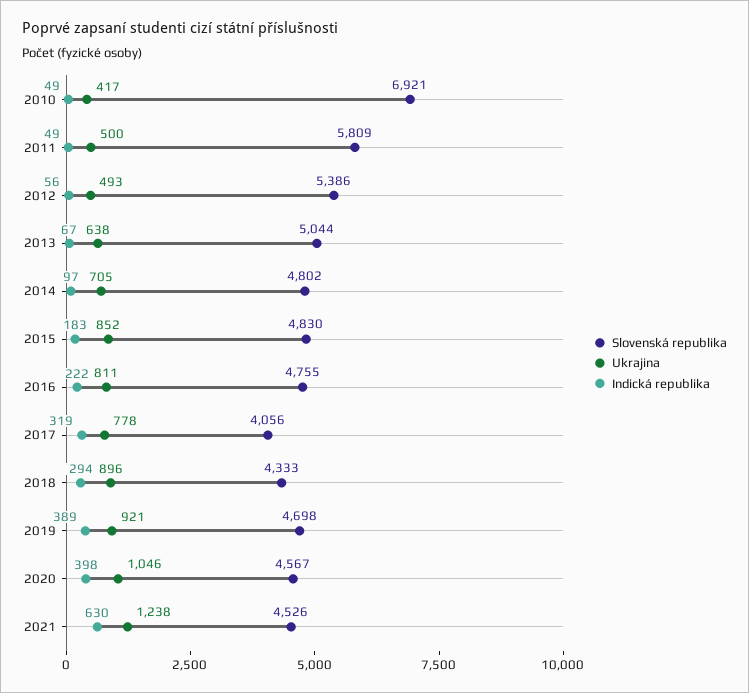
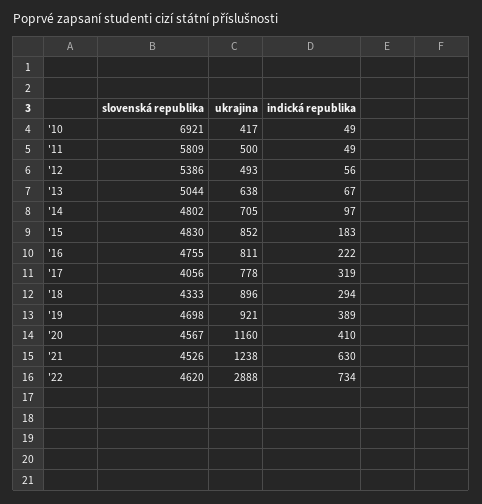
Ukrajina, 2020: 1046 -> 1160
Indická republika, 2020: 398 -> 410
Slovenská republika, '22: none -> 4620
Ukrajina, '22: none -> 2888
Indická republika, '22: none -> 734

